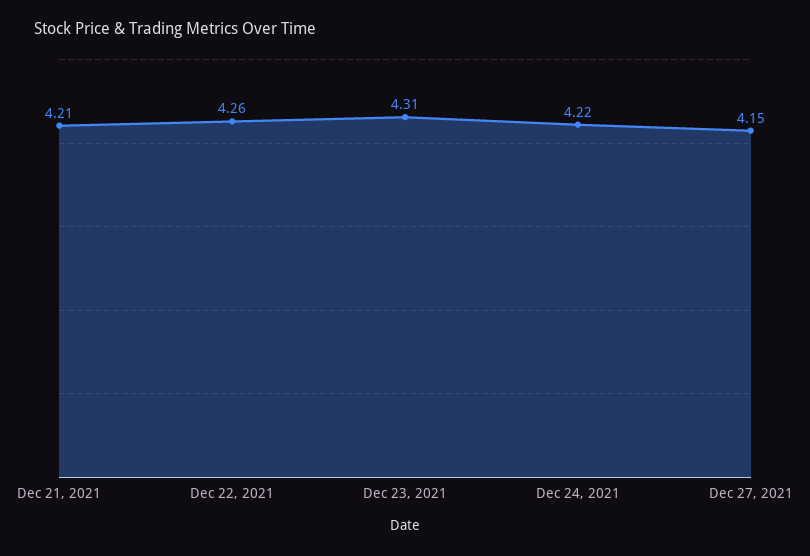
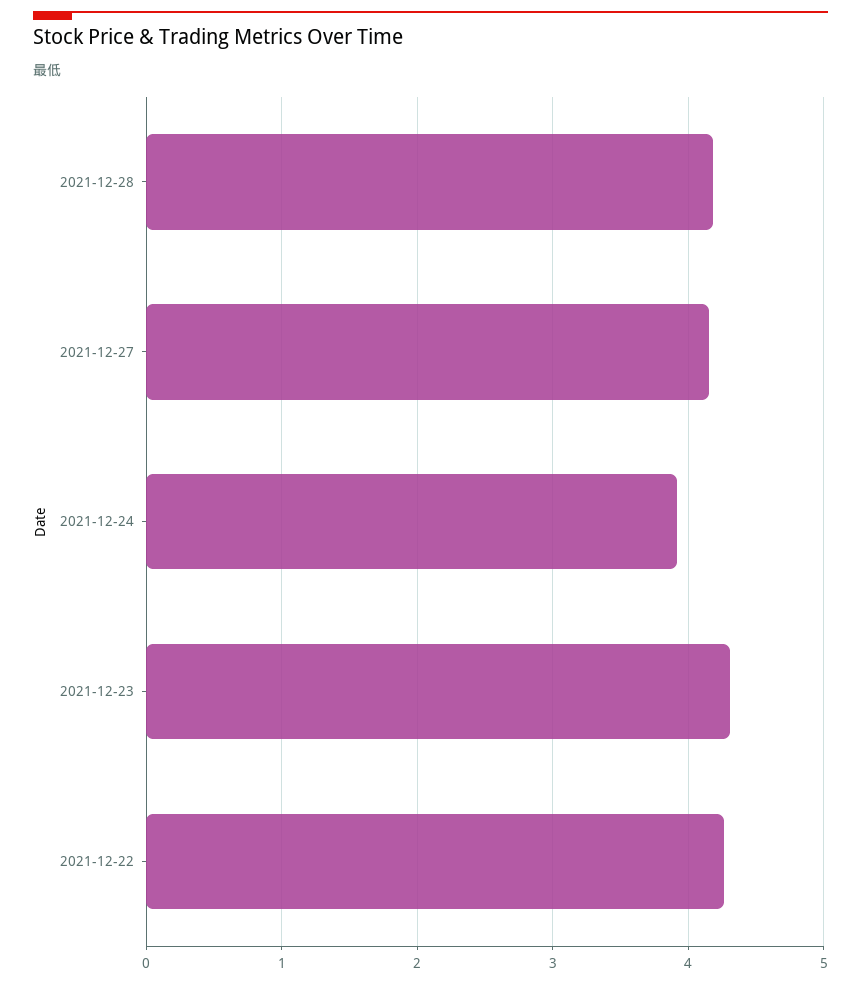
Dec 21, 2021: 4.21 -> none
Dec 24, 2021: 4.22 -> 3.9
2021-12-28: none -> 4.2

